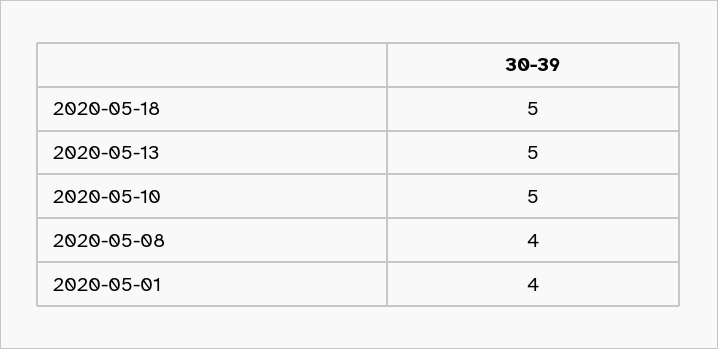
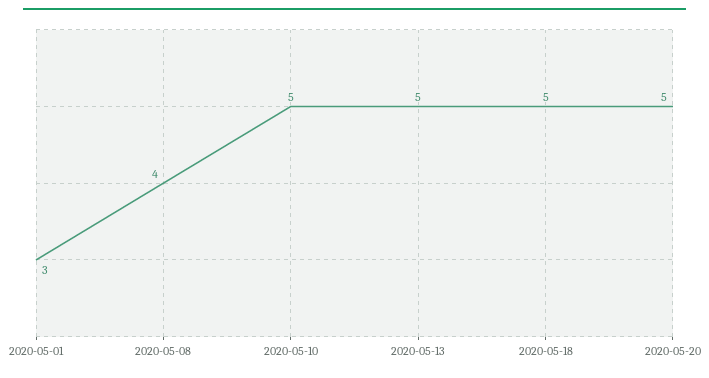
2020-05-01: 4 -> 3
2020-05-20: none -> 5

